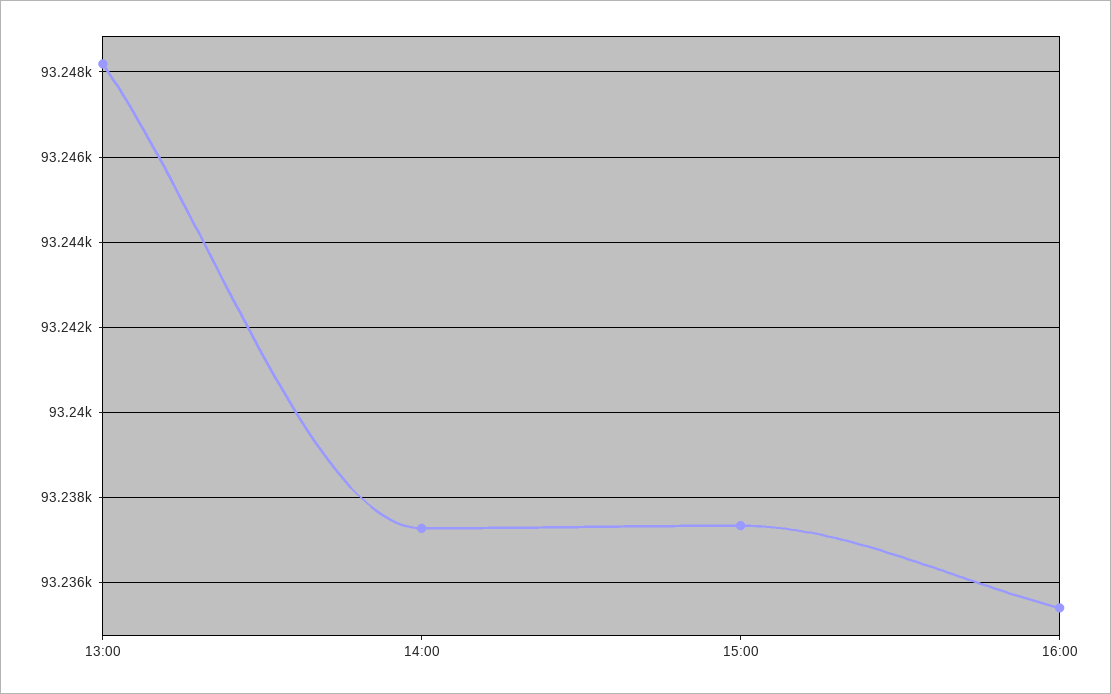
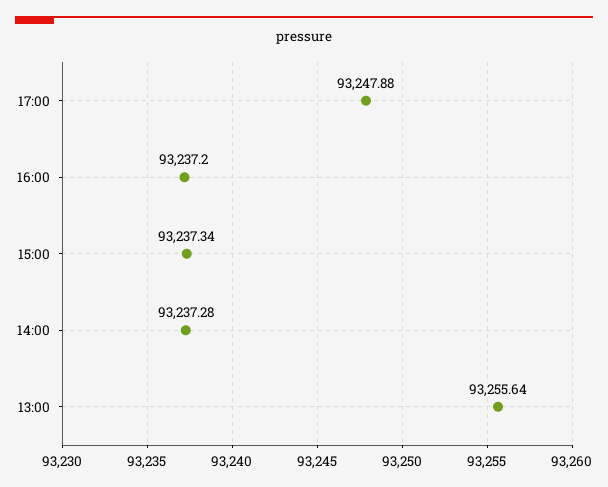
13:00: 93248.2 -> 93255.64
16:00: 93235.4 -> 93237.2
17:00: none -> 93247.88

